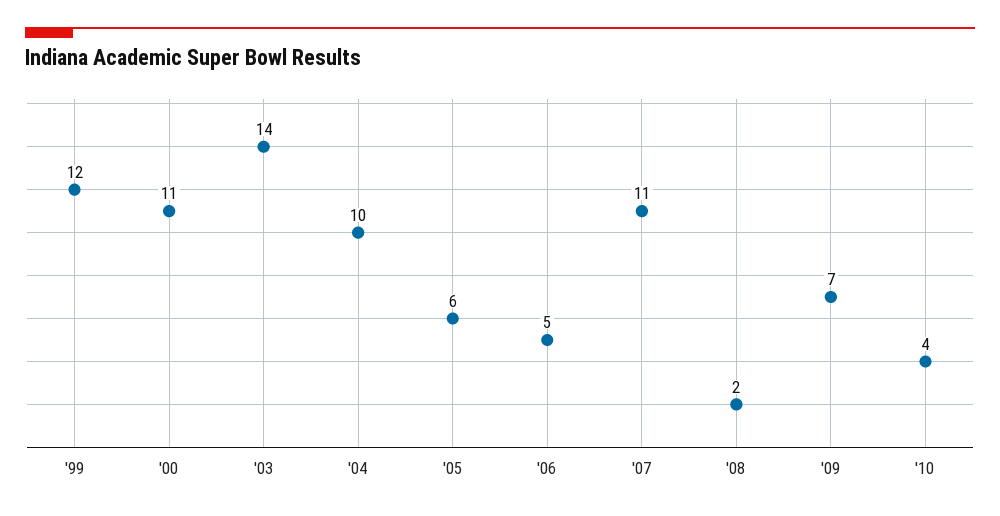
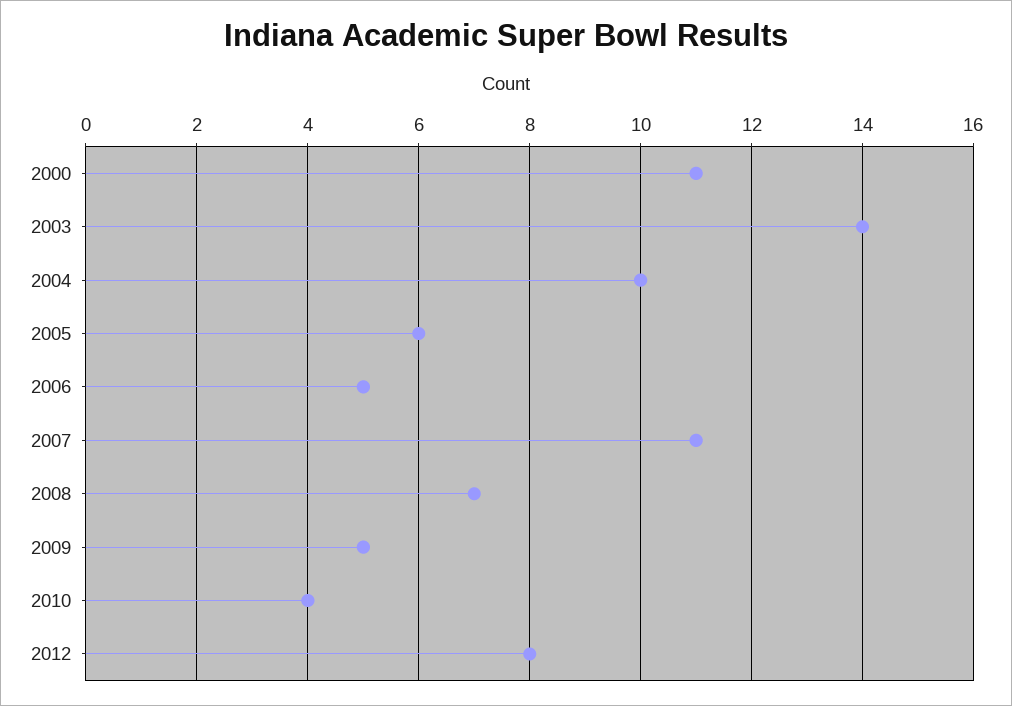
'99: 12 -> none
'08: 2 -> 7
'09: 7 -> 5
2012: none -> 8

